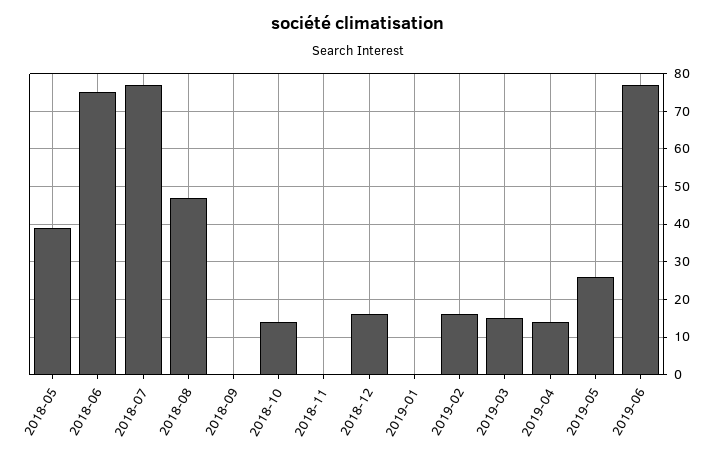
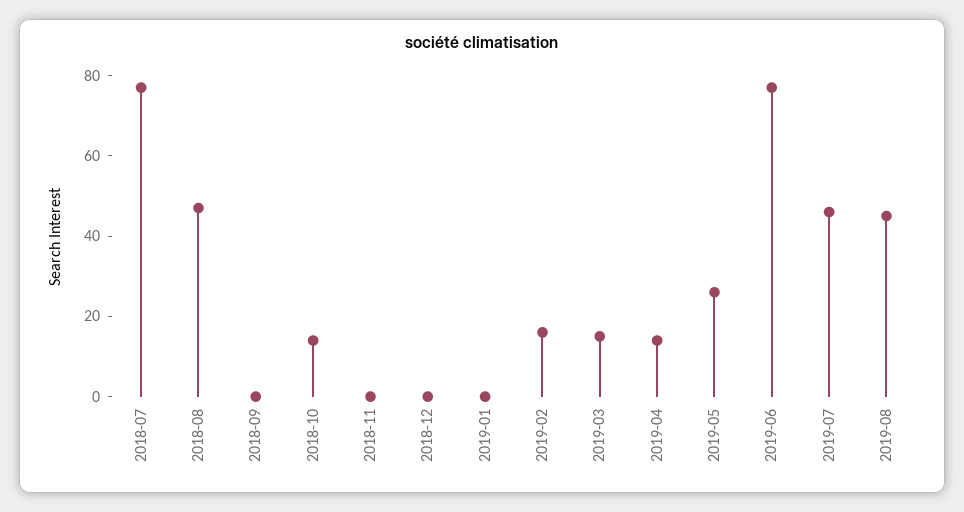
2018-05: 40 -> none
2018-06: 75 -> none
2018-12: 15 -> 0
2019-07: none -> 45
2019-08: none -> 45

